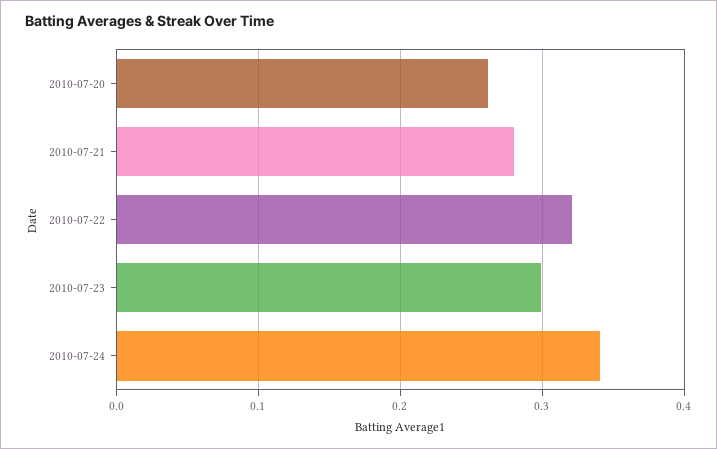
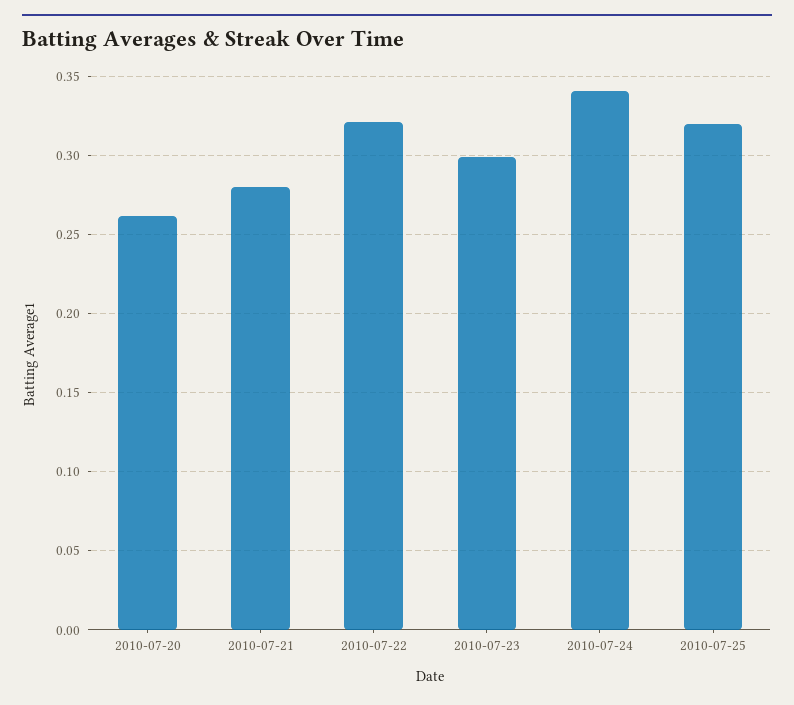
2010-07-25: none -> 0.32

